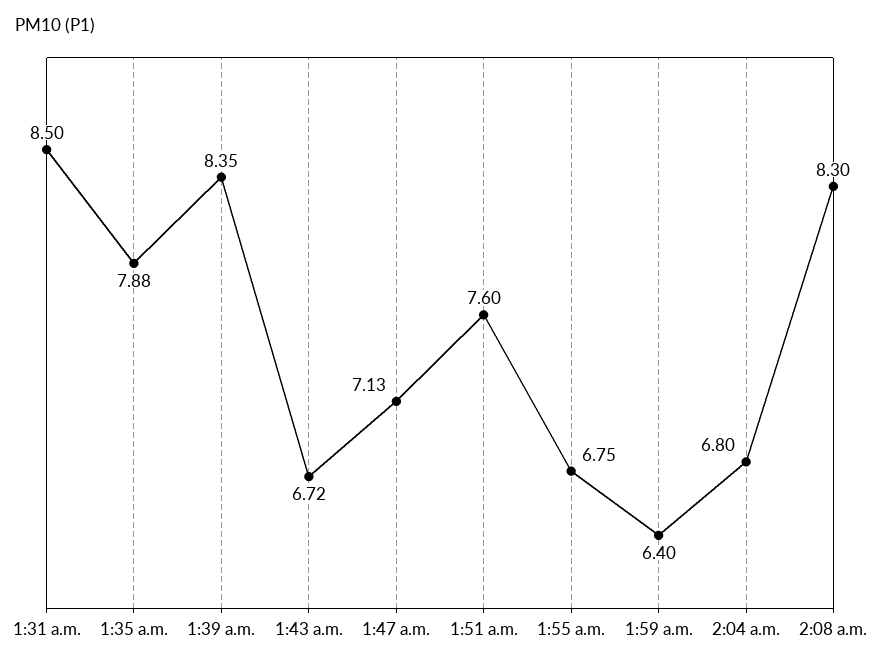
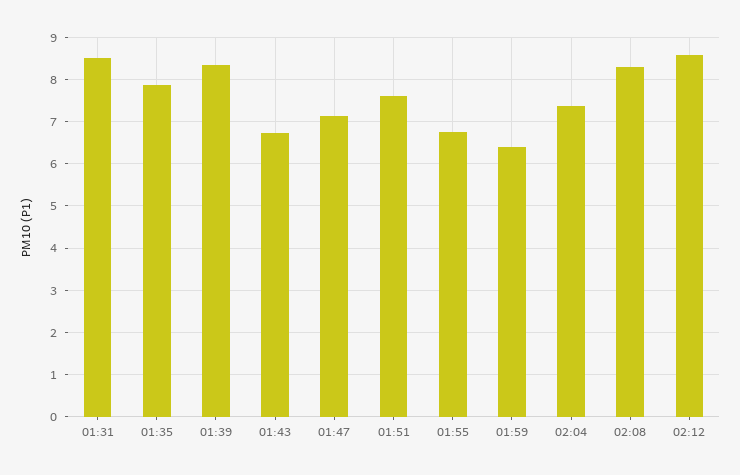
2:04 a.m.: 6.8 -> 7.4
02:12: none -> 8.6

